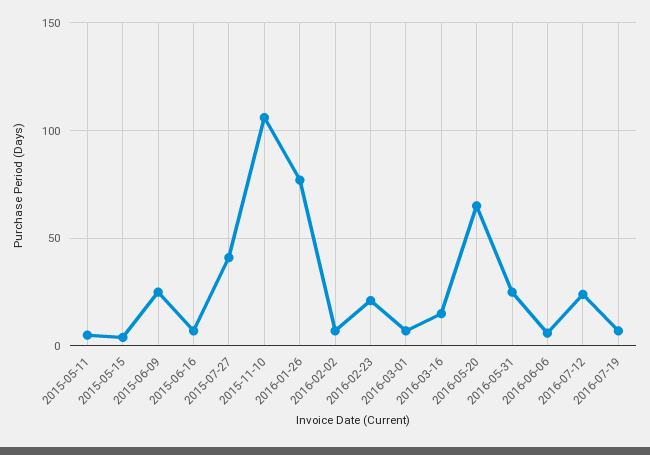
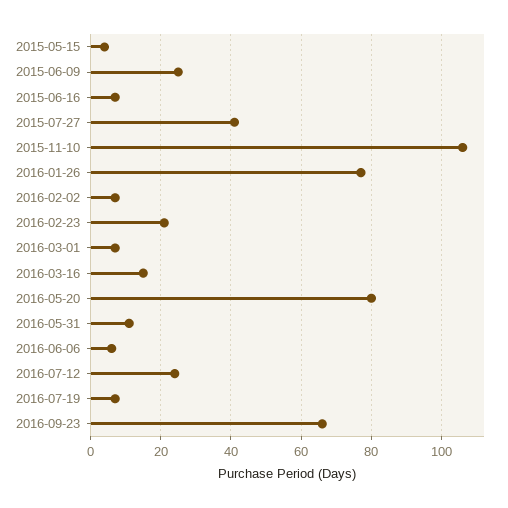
2015-05-11: 5 -> none
2016-05-20: 65 -> 80
2016-05-31: 25 -> 10
2016-09-23: none -> 65

